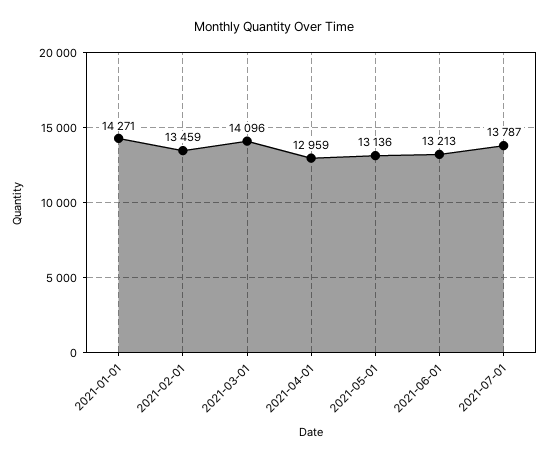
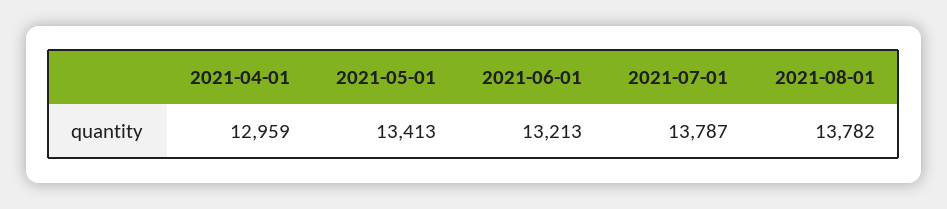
2021-01-01: 14271 -> none
2021-02-01: 13459 -> none
2021-03-01: 14096 -> none
2021-05-01: 13136 -> 13413
2021-08-01: none -> 13782

